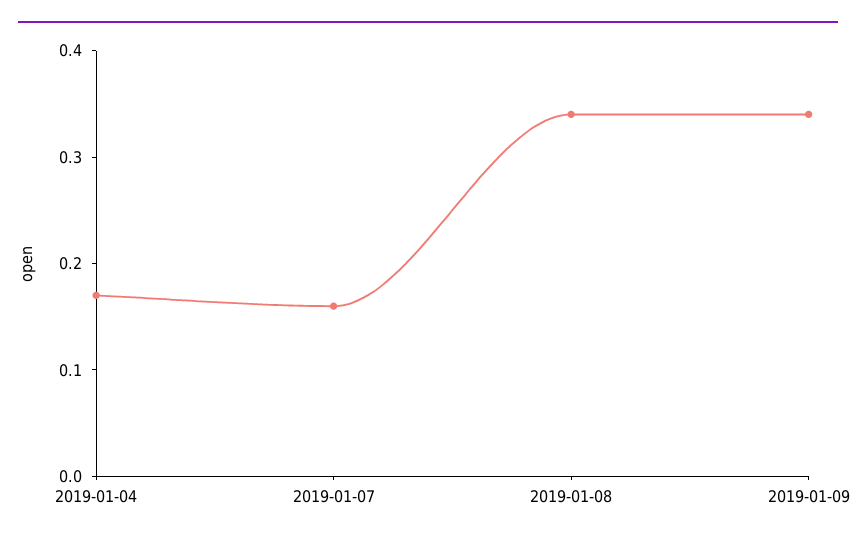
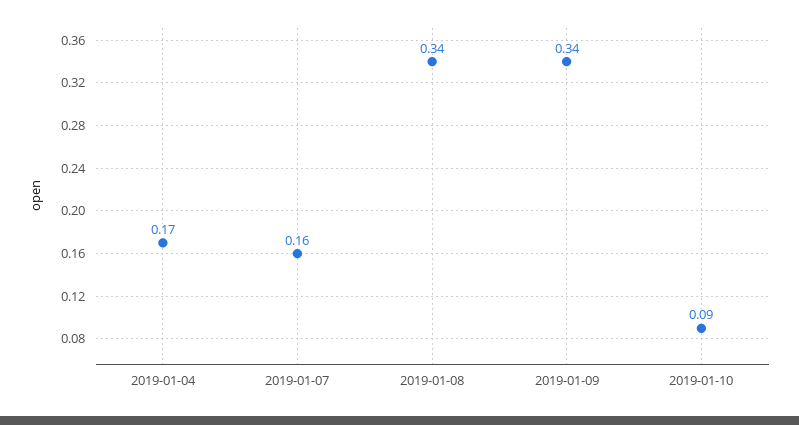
2019-01-10: none -> 0.09

